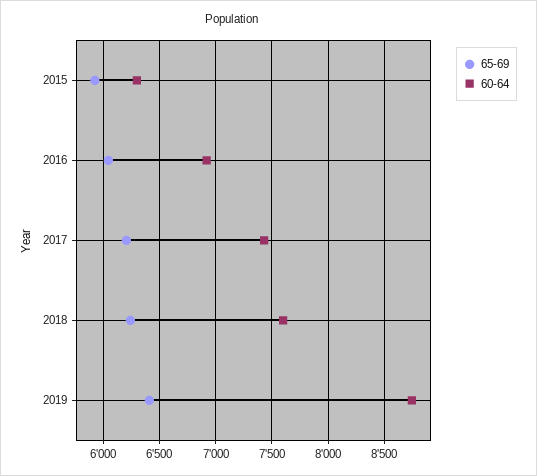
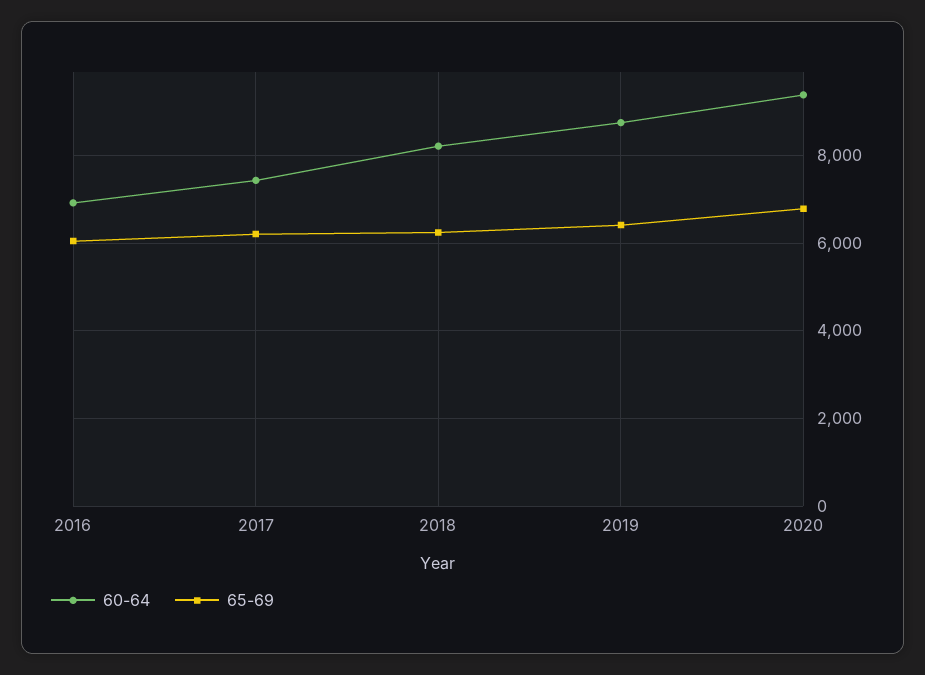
65-69, 2015: 5900 -> none
60-64, 2015: 6300 -> none
60-64, 2018: 7600 -> 8200
60-64, 2020: none -> 9400
65-69, 2020: none -> 6800

